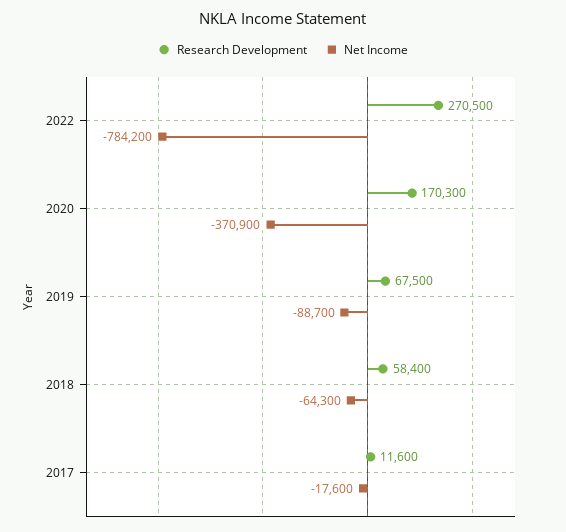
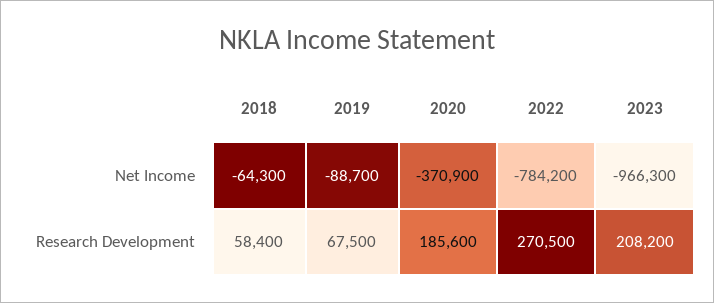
Research Development, 2020: 170300 -> 185600
Research Development, 2017: 11600 -> none
Net Income, 2017: -17600 -> none
Net Income, 2023: none -> -966300
Research Development, 2023: none -> 208200

